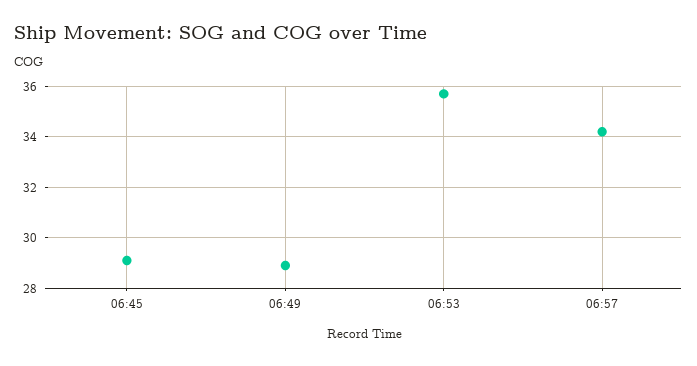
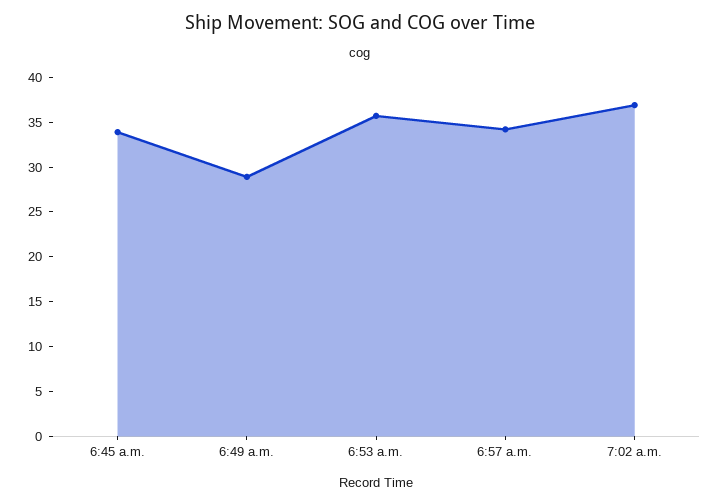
06:45: 29 -> 34
7:02 a.m.: none -> 37

